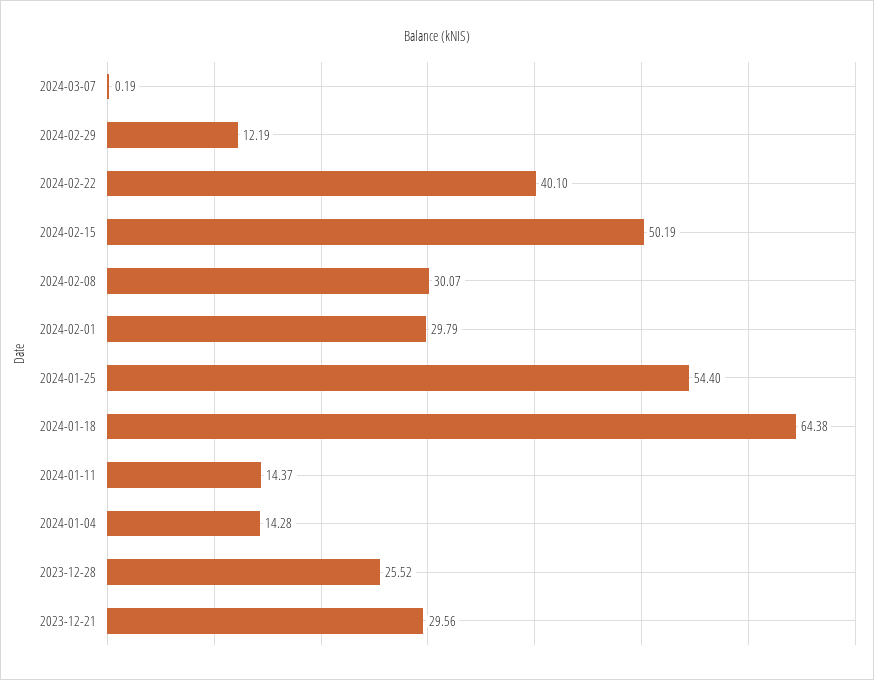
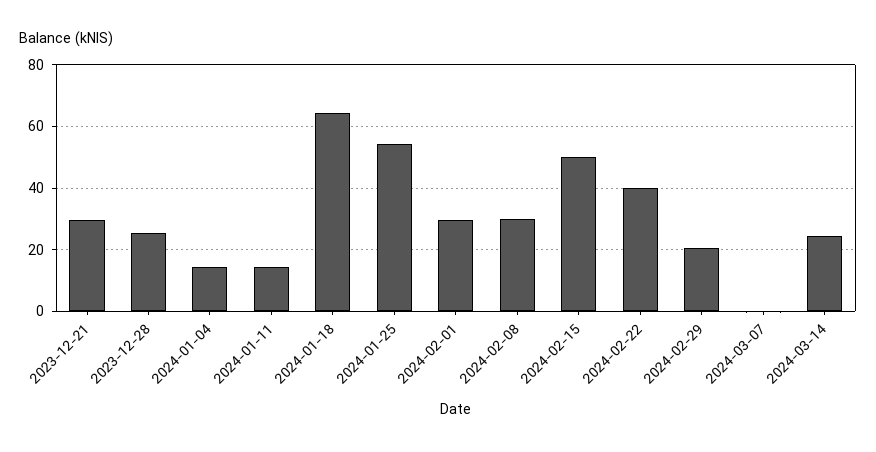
2024-02-29: 12.19 -> 20
2024-03-14: none -> 24

